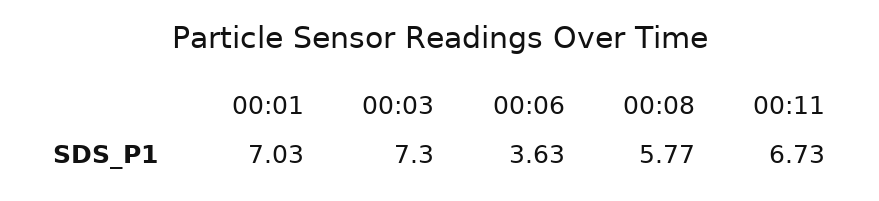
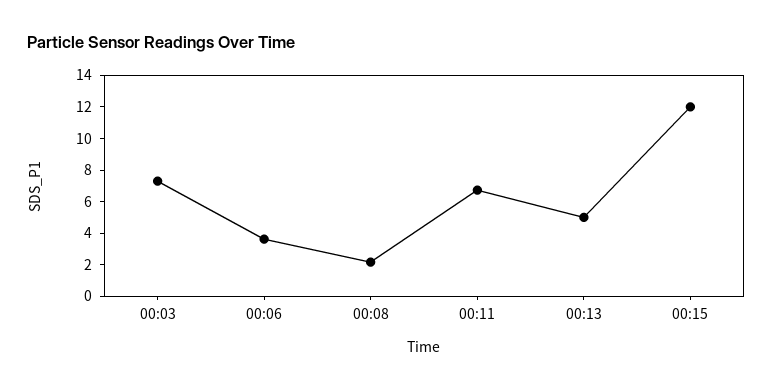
00:01: 7.03 -> none
00:08: 5.77 -> 2
00:13: none -> 5
00:15: none -> 12

